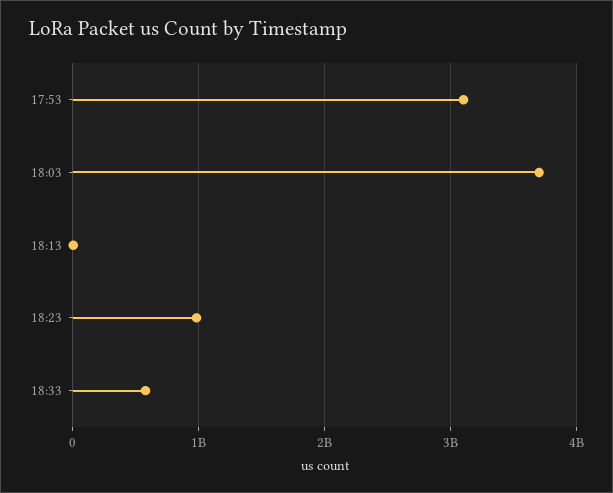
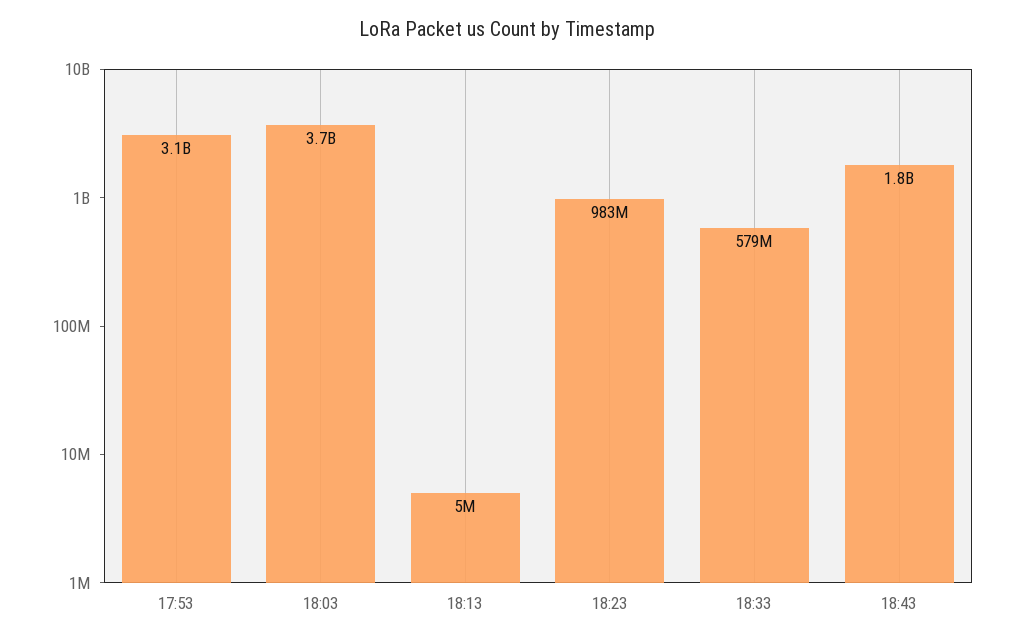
18:43: none -> 1800000000

